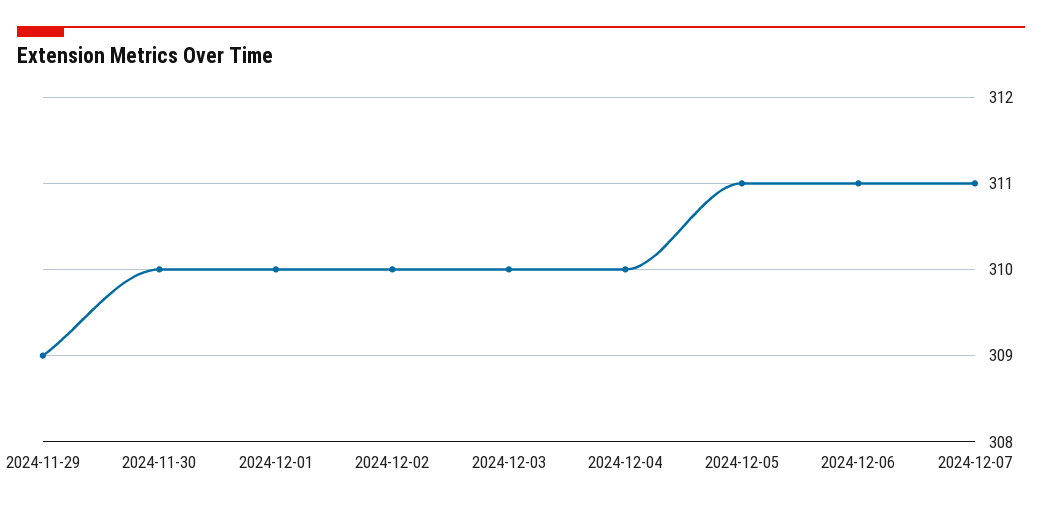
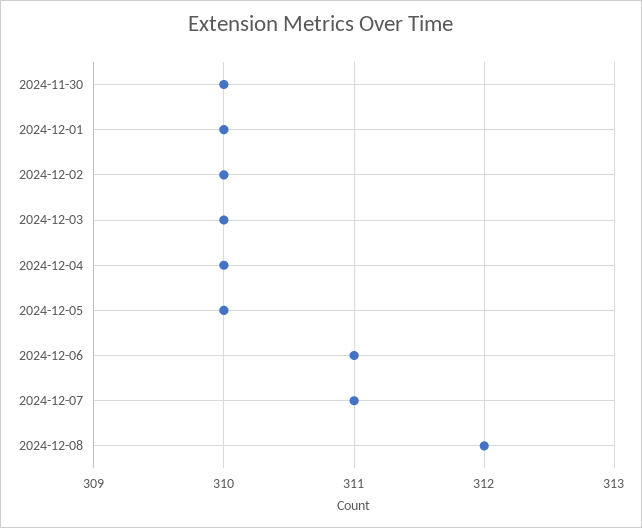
2024-11-29: 309 -> none
2024-12-05: 311 -> 310
2024-12-08: none -> 312

